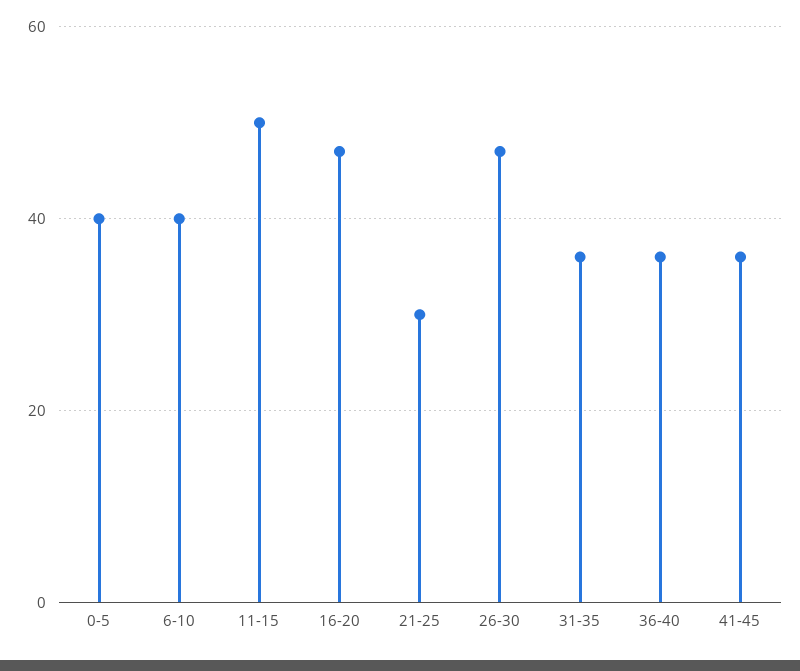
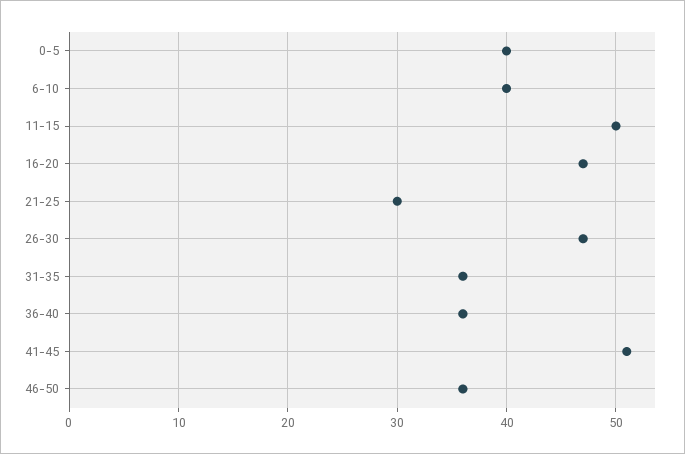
41-45: 35 -> 51
46-50: none -> 36

